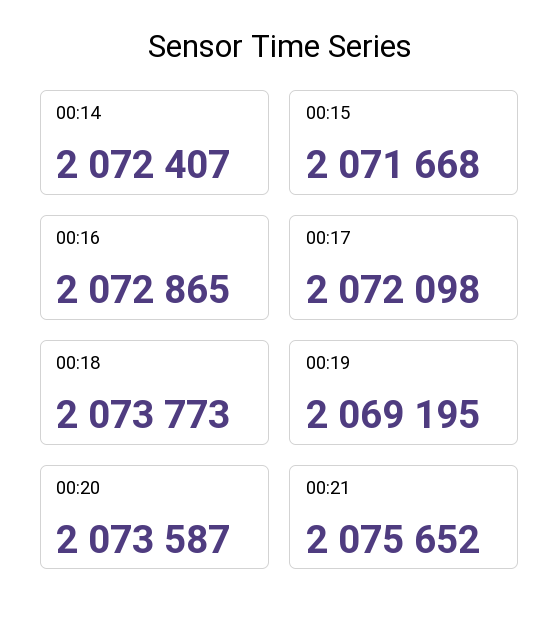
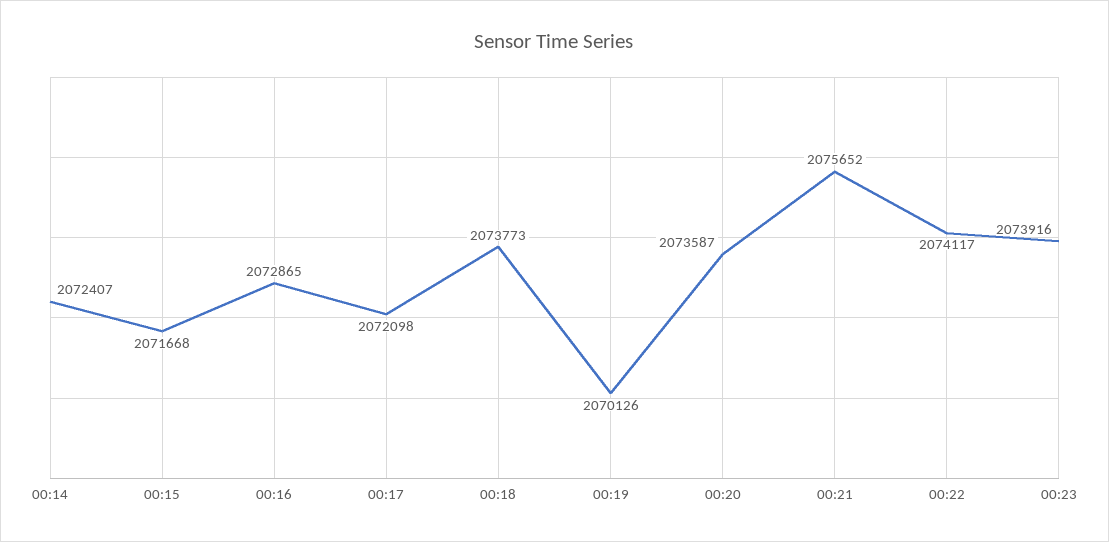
00:19: 2069195 -> 2070126
00:22: none -> 2074117
00:23: none -> 2073916

